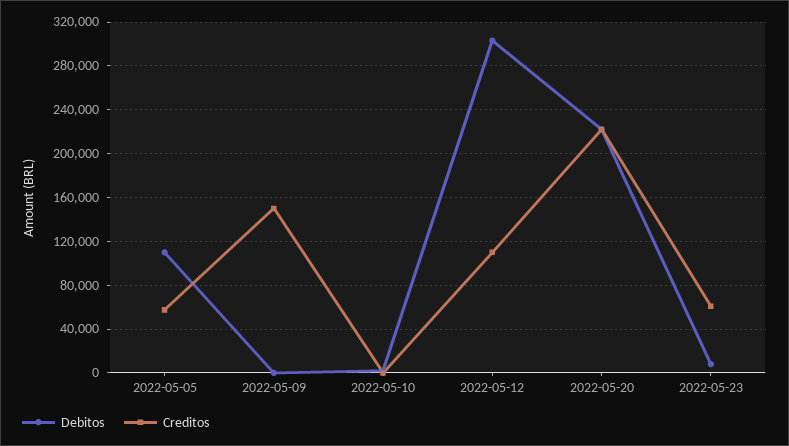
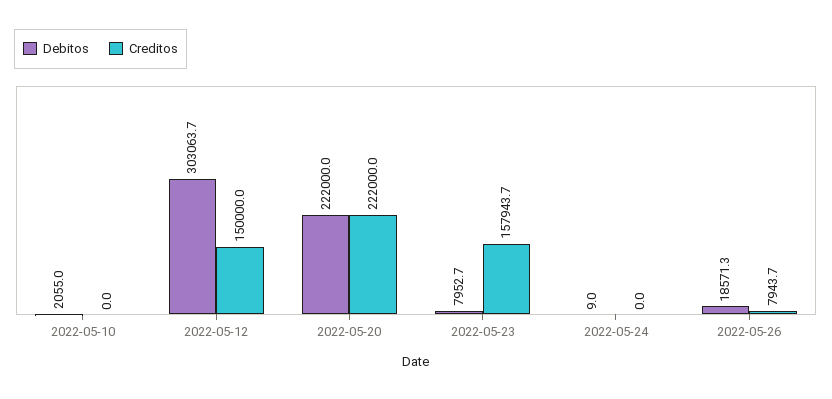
Debitos, 2022-05-05: 110000 -> none
Creditos, 2022-05-05: 60000 -> none
Debitos, 2022-05-09: 0 -> none
Creditos, 2022-05-09: 150000 -> none
Creditos, 2022-05-12: 110000 -> 150000
Creditos, 2022-05-23: 60000 -> 157943.7
Debitos, 2022-05-24: none -> 9
Creditos, 2022-05-24: none -> 0
Debitos, 2022-05-26: none -> 18571.3
Creditos, 2022-05-26: none -> 7943.7

